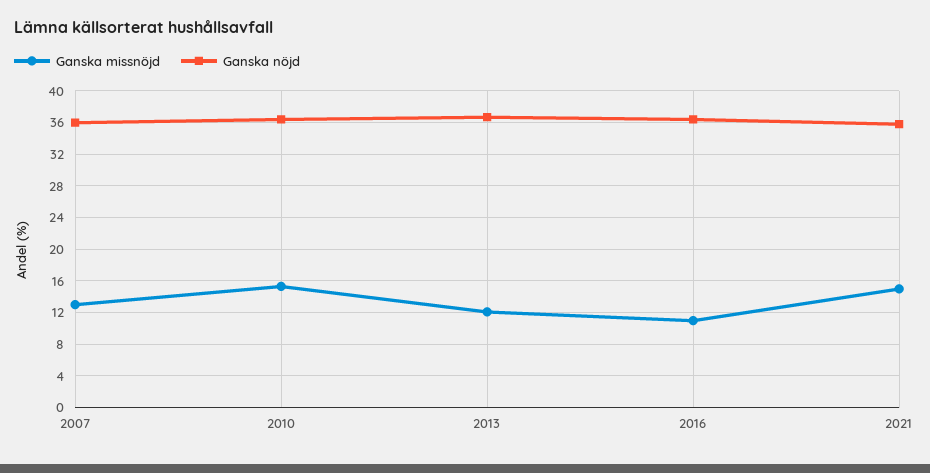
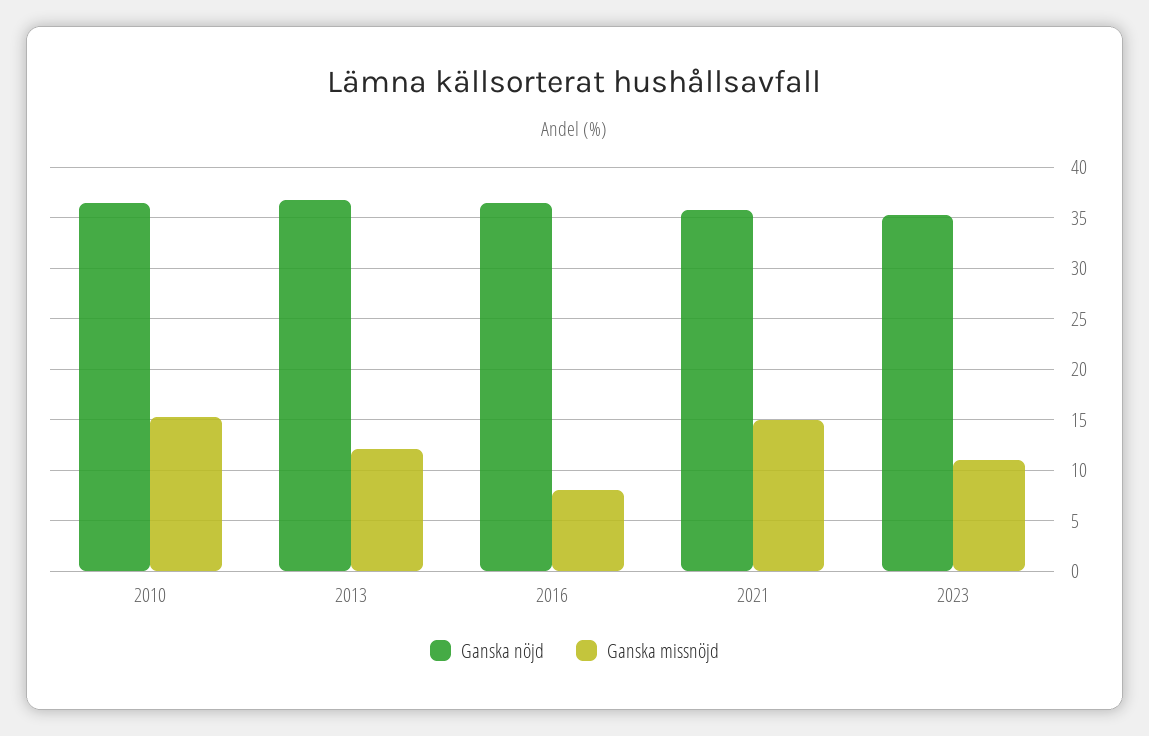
Ganska missnöjd, 2007: 13 -> none
Ganska nöjd, 2007: 36 -> none
Ganska missnöjd, 2016: 11 -> 8
Ganska nöjd, 2023: none -> 35
Ganska missnöjd, 2023: none -> 11

